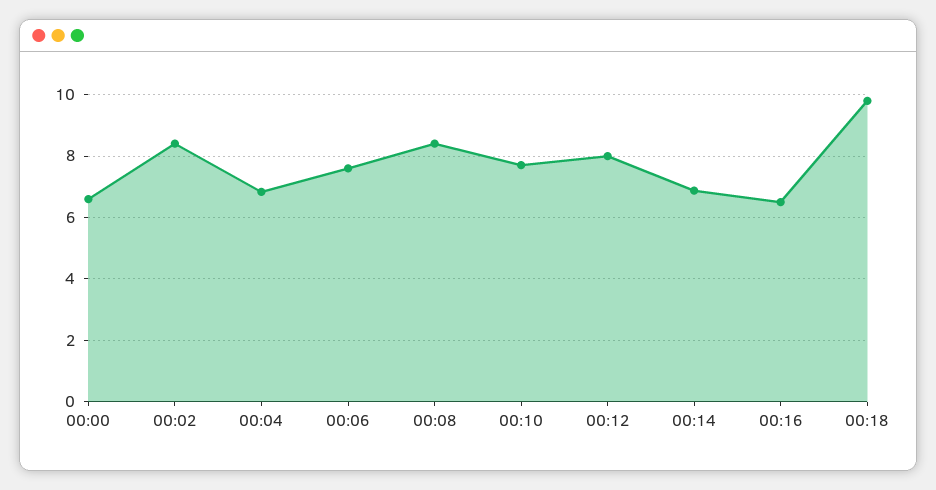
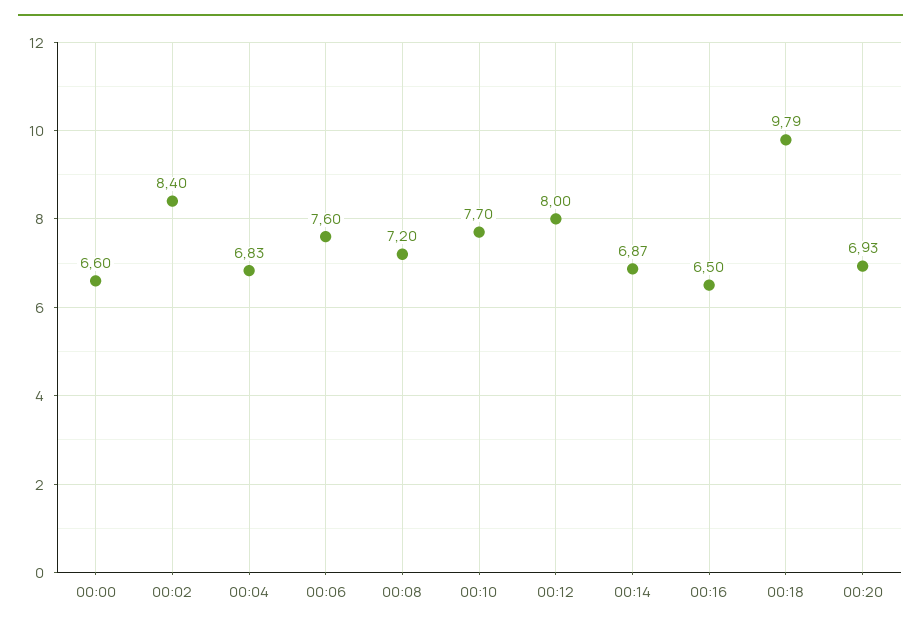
00:08: 8.4 -> 7.2
00:20: none -> 6.93

